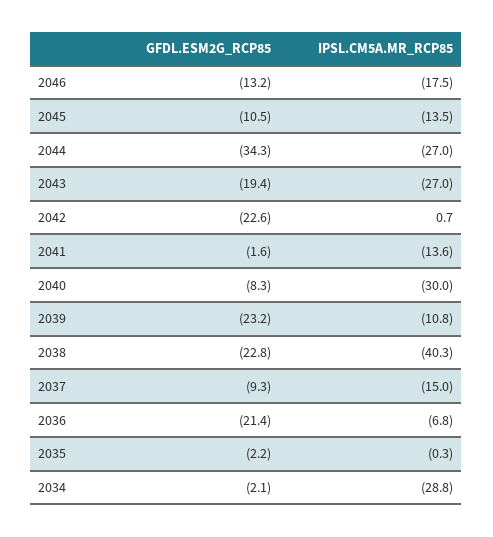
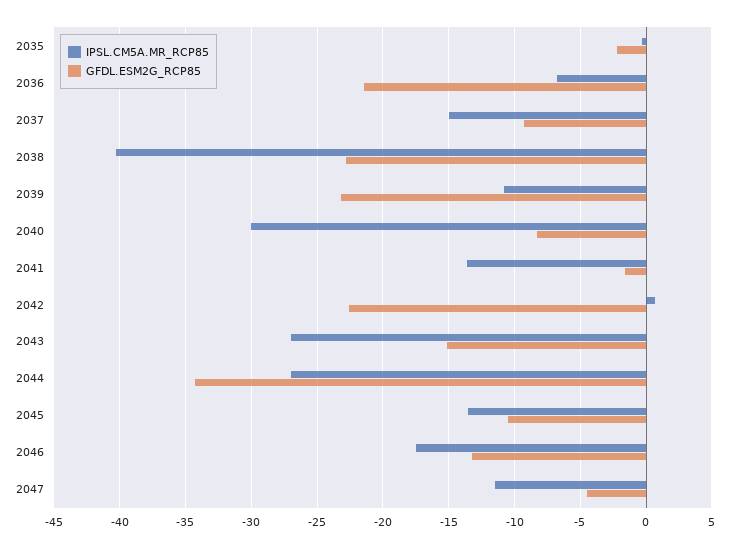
GFDL.ESM2G_RCP85, 2043: -19.4 -> -15
GFDL.ESM2G_RCP85, 2034: -2.1 -> none
IPSL.CM5A.MR_RCP85, 2034: -28.8 -> none
IPSL.CM5A.MR_RCP85, 2047: none -> -11.5
GFDL.ESM2G_RCP85, 2047: none -> -4.5

